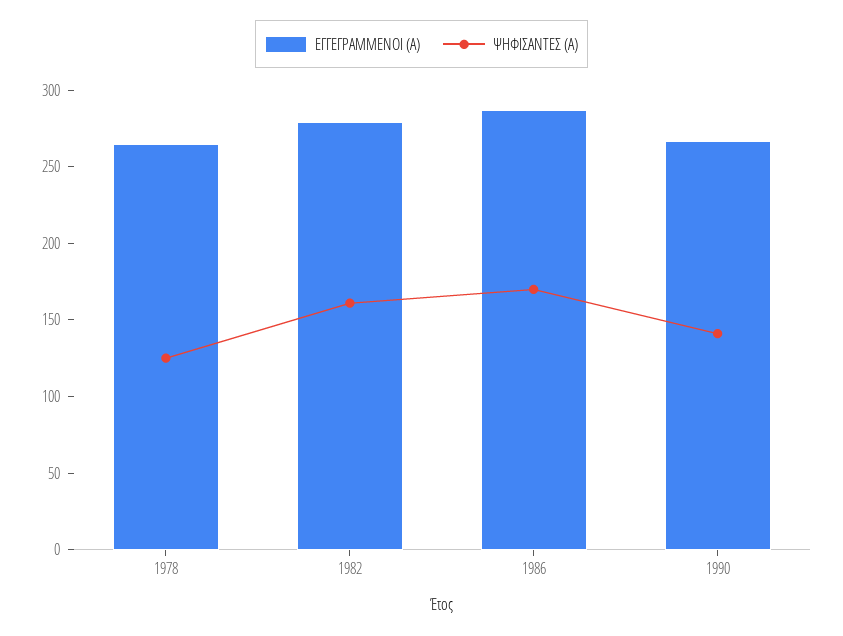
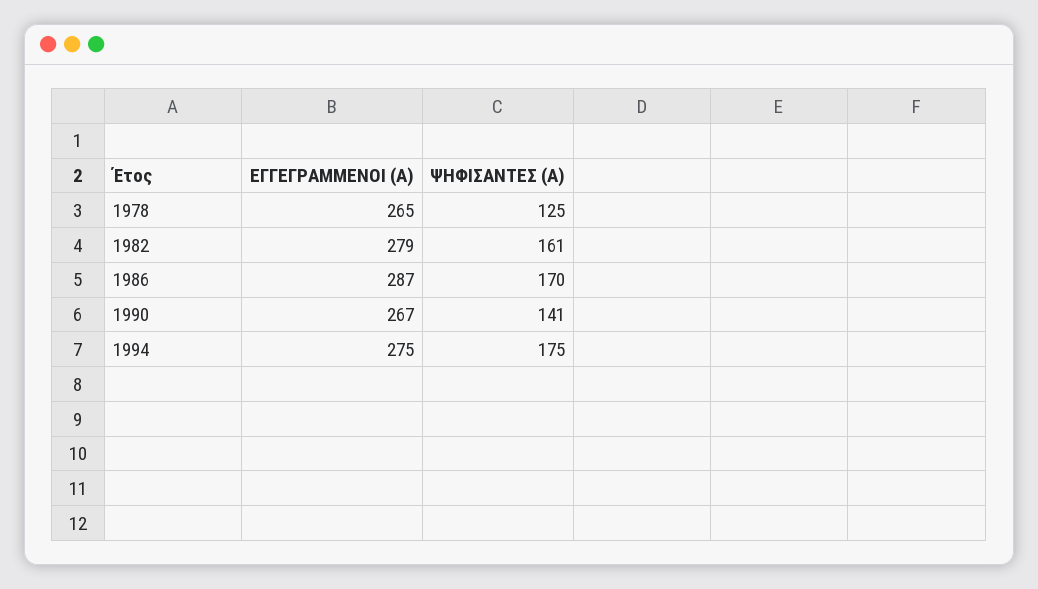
ΕΓΓΕΓΡΑΜΜΕΝΟΙ (Α), 1994: none -> 275
ΨΗΦΙΣΑΝΤΕΣ (Α), 1994: none -> 175

